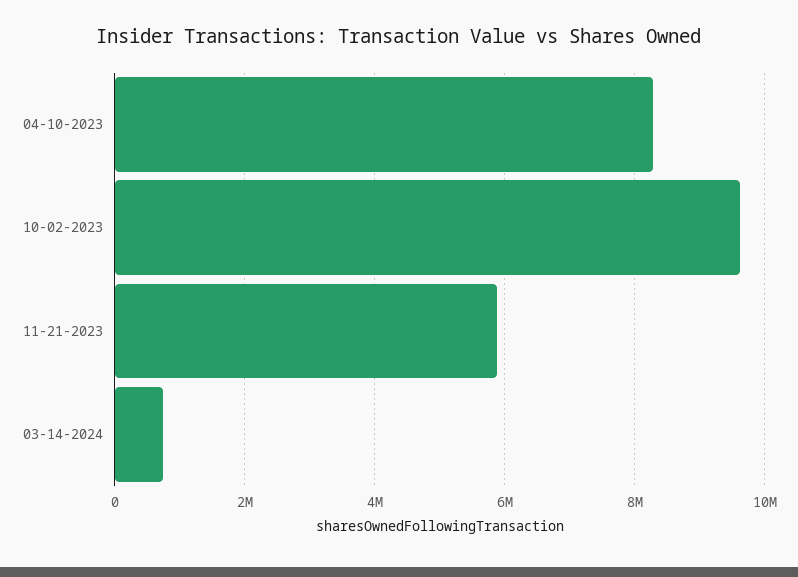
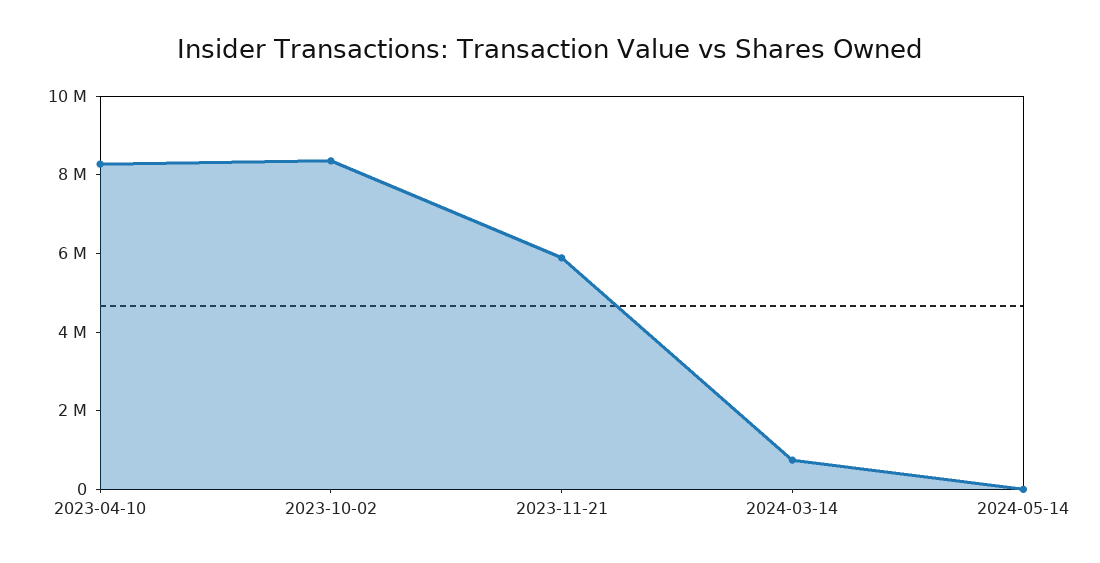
10-02-2023: 9600000 -> 8500000
2024-05-14: none -> 0

